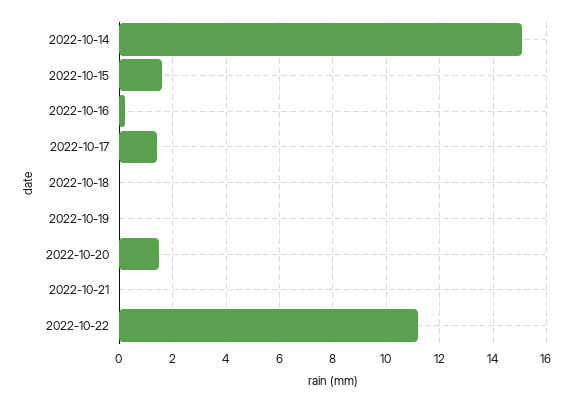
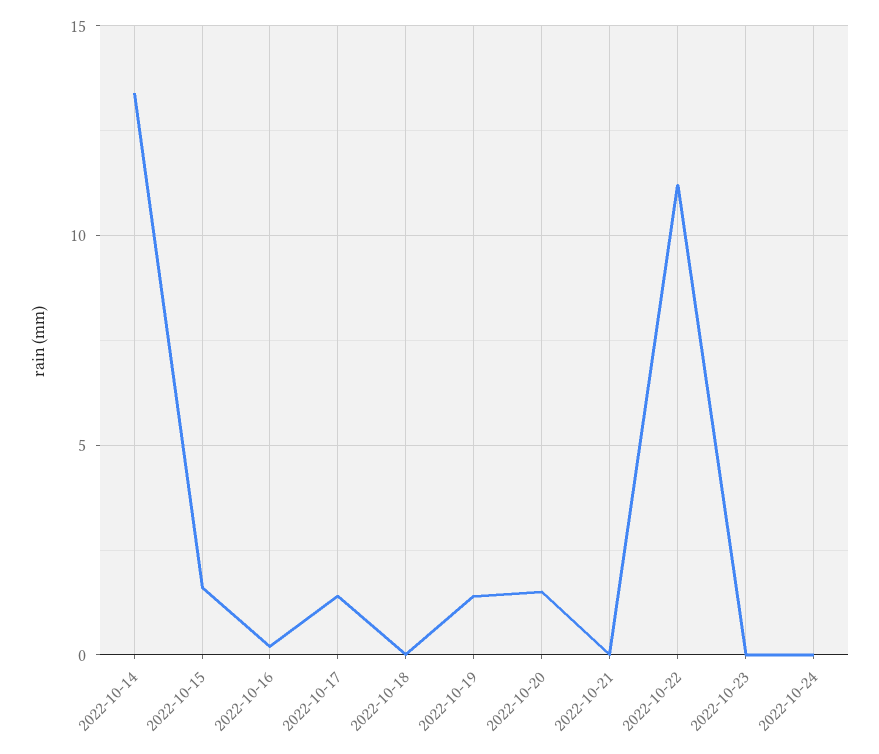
2022-10-14: 15 -> 13.5
2022-10-19: 0 -> 1.5
2022-10-23: none -> 0
2022-10-24: none -> 0

